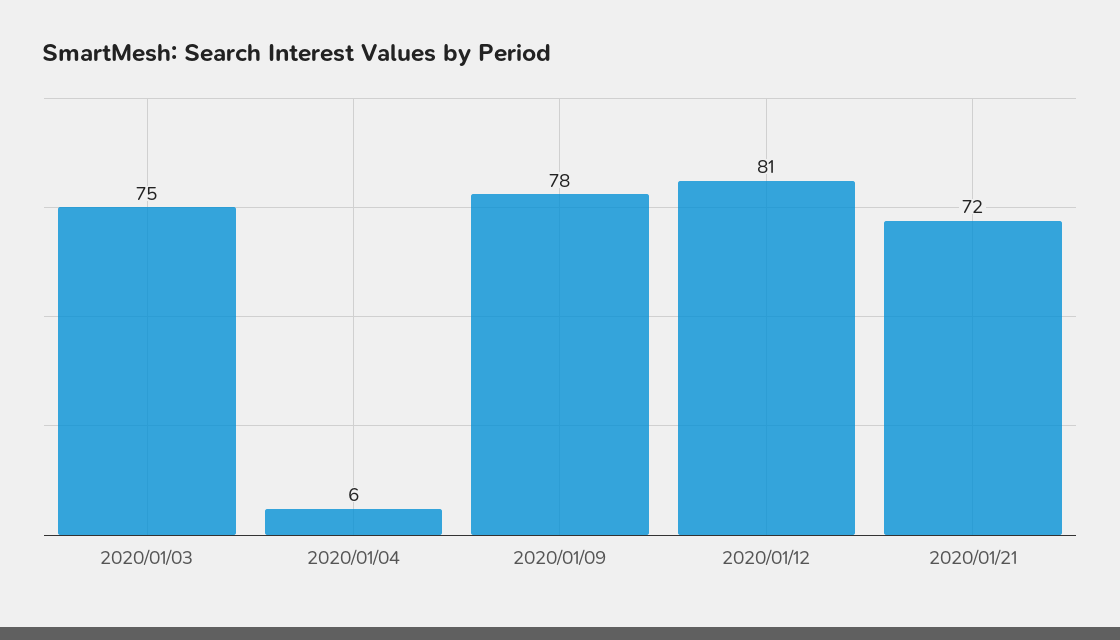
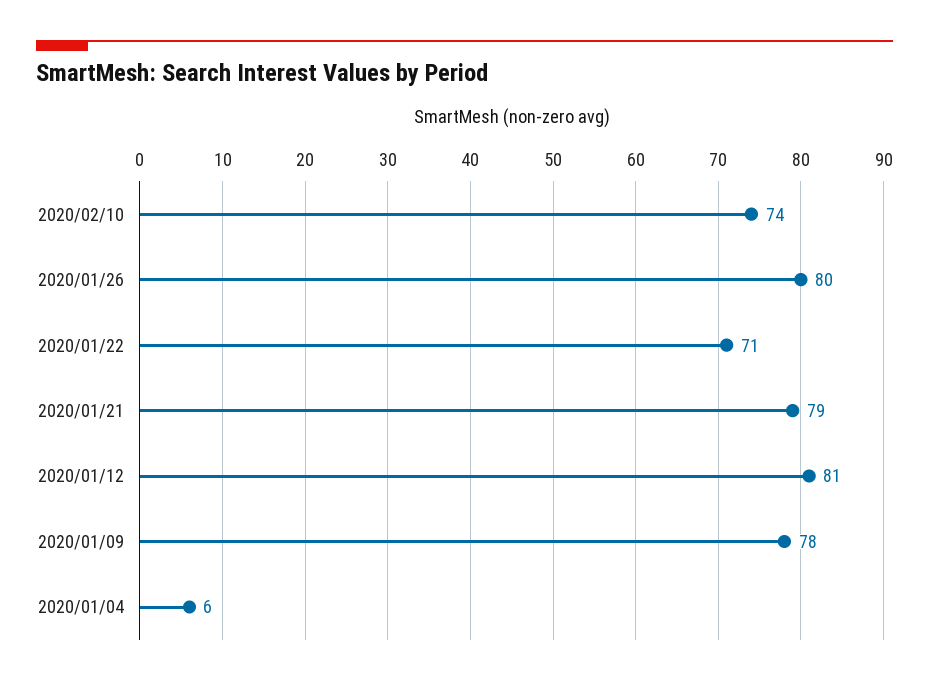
2020/01/03: 75 -> none
2020/01/21: 72 -> 79
2020/02/10: none -> 74
2020/01/26: none -> 80
2020/01/22: none -> 71

